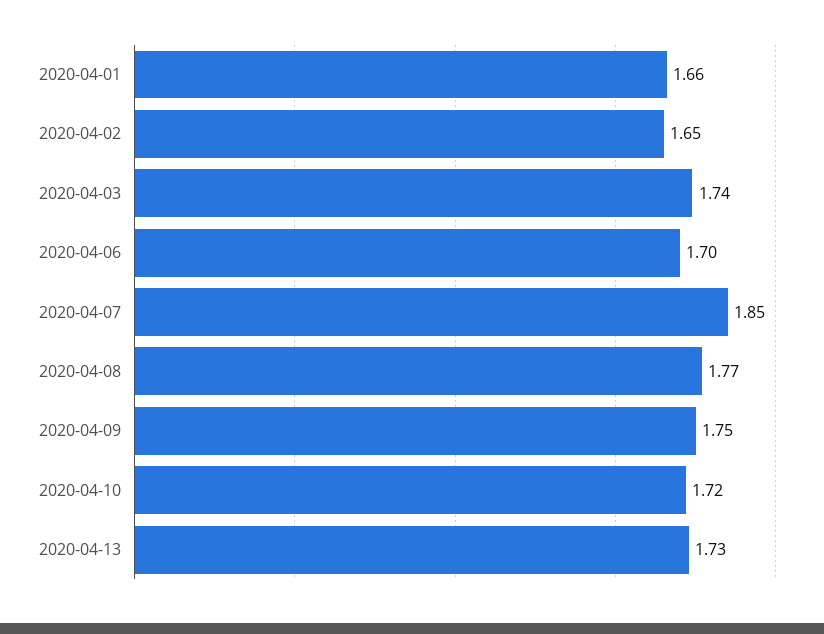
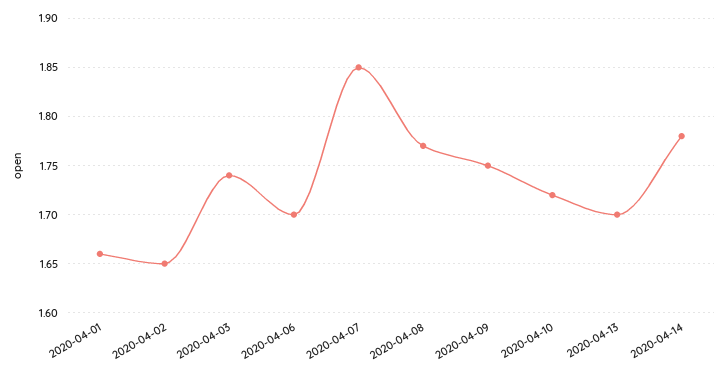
2020-04-13: 1.73 -> 1.7
2020-04-14: none -> 1.78

